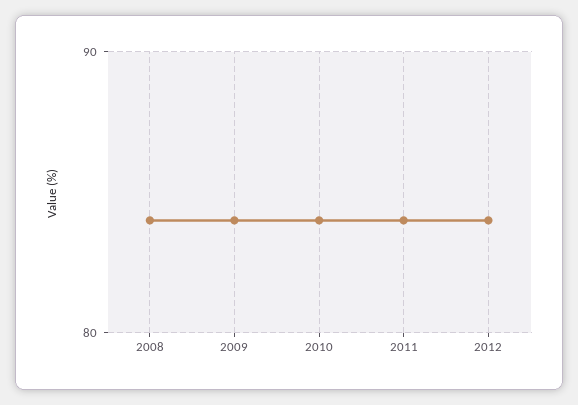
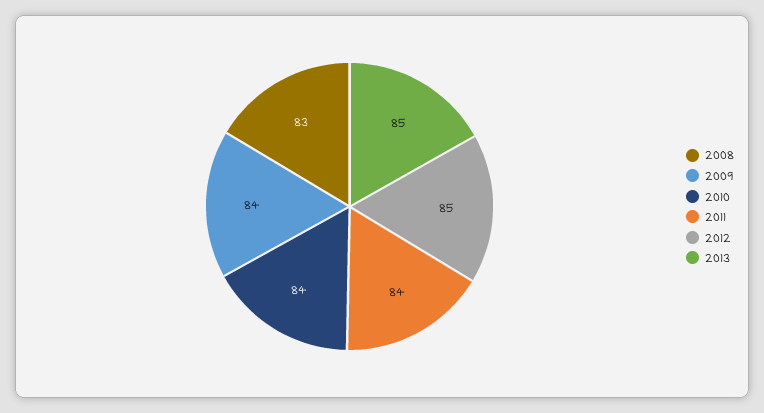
2008: 84 -> 83
2012: 84 -> 85
2013: none -> 85

